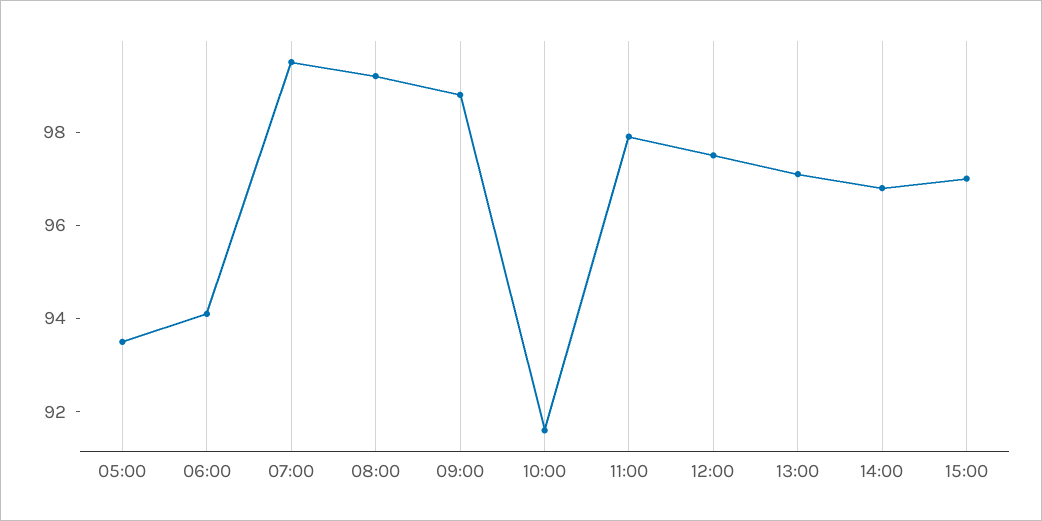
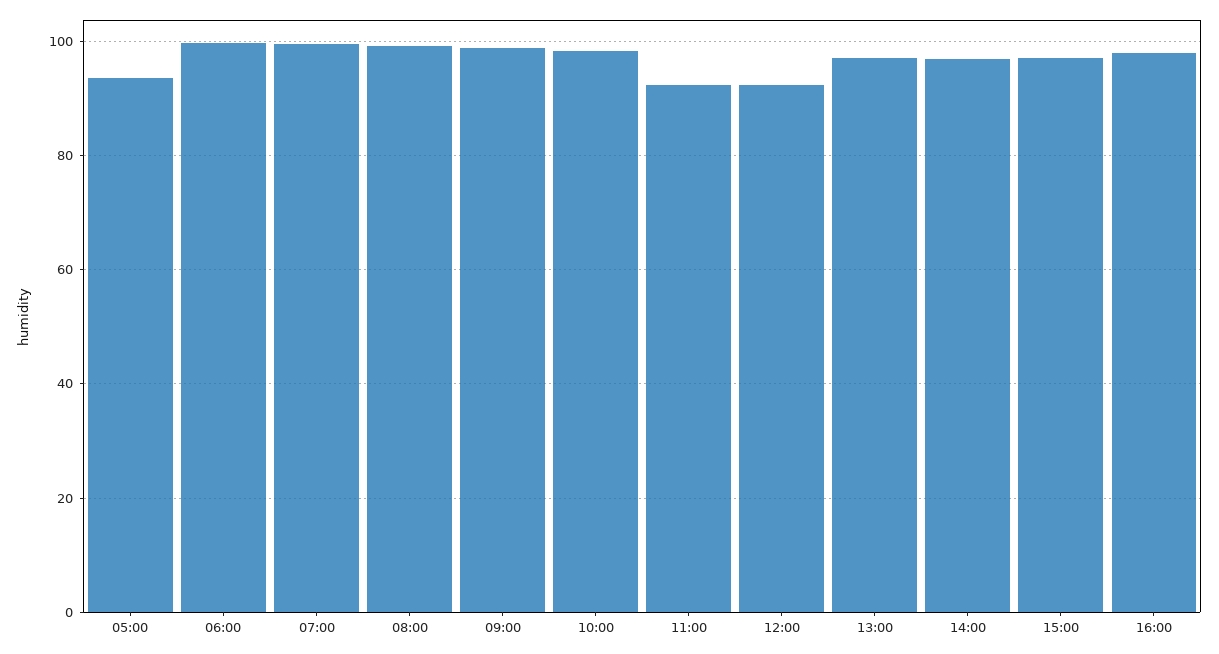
06:00: 94 -> 100
10:00: 91.5 -> 98
11:00: 98 -> 92
12:00: 97.5 -> 92
16:00: none -> 98

